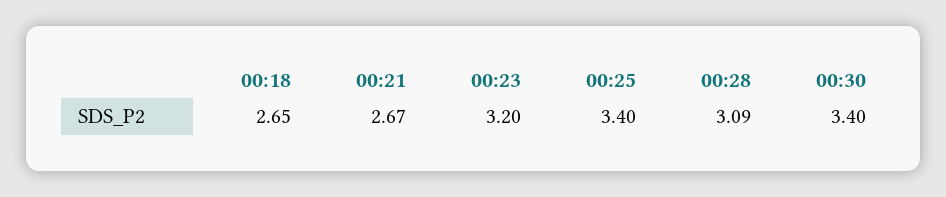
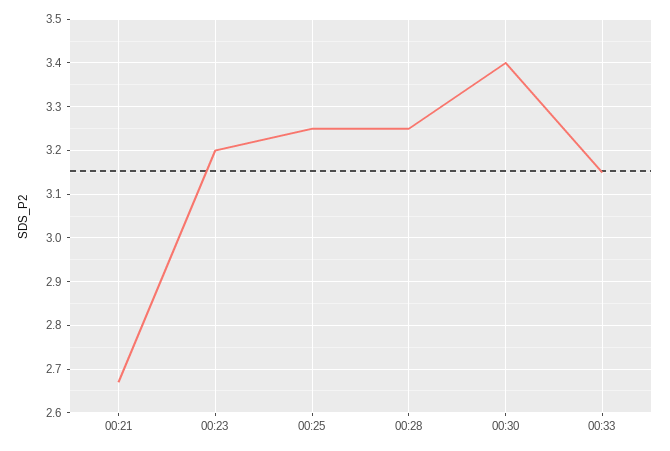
00:18: 2.65 -> none
00:25: 3.4 -> 3.25
00:28: 3.09 -> 3.25
00:33: none -> 3.15

